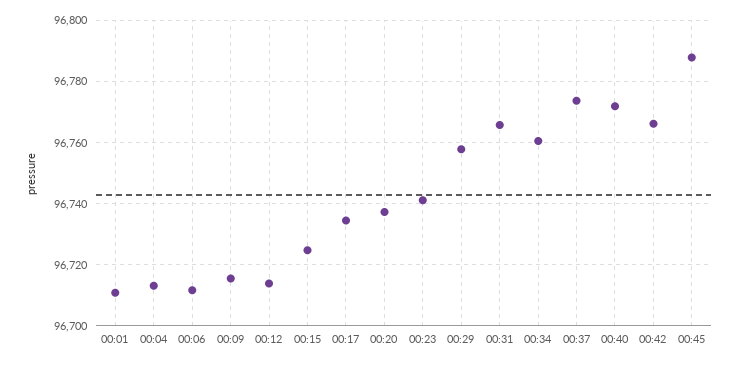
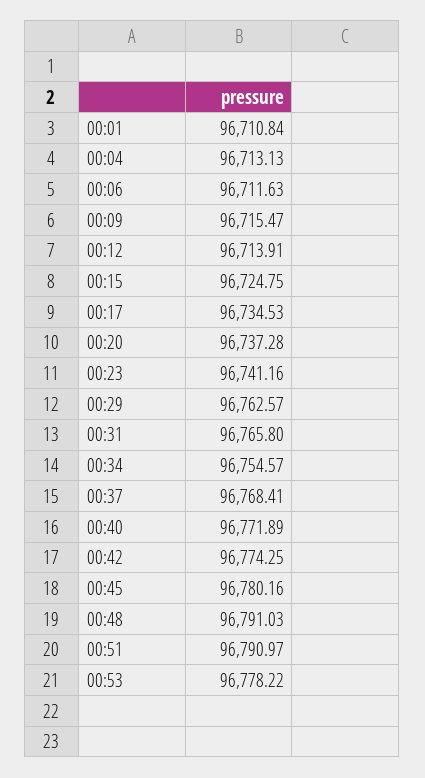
00:29: 96758 -> 96762.57
00:34: 96760 -> 96754.57
00:37: 96774 -> 96768.41
00:42: 96766 -> 96774.25
00:45: 96788 -> 96780.16
00:48: none -> 96791.03
00:51: none -> 96790.97
00:53: none -> 96778.22

